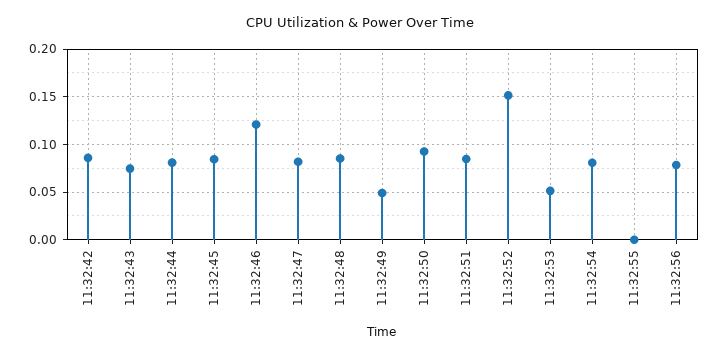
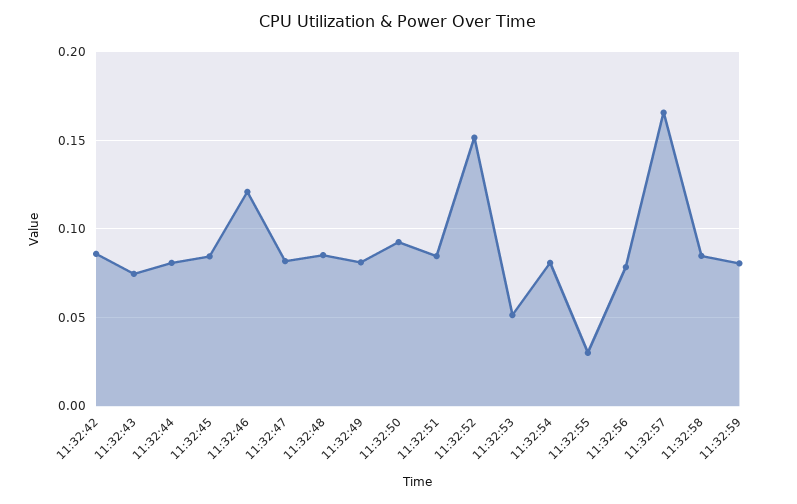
11:32:49: 0.05 -> 0.08
11:32:55: 0 -> 0.03
11:32:57: none -> 0.165
11:32:58: none -> 0.085
11:32:59: none -> 0.08

